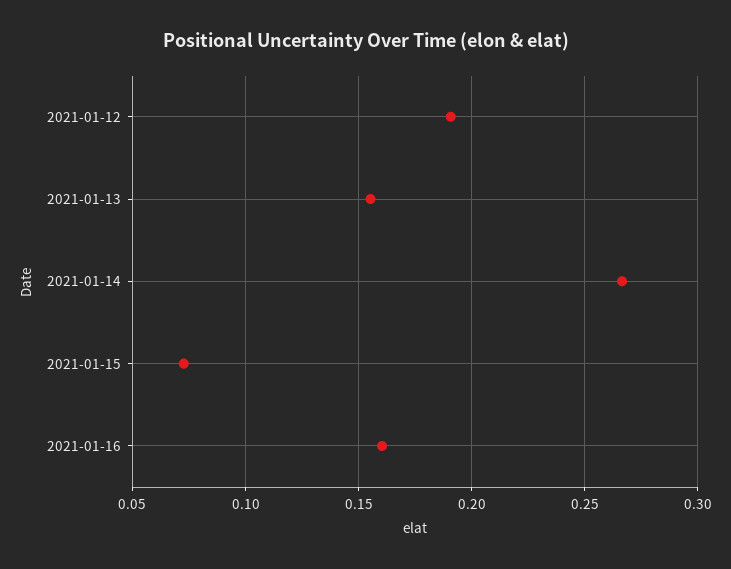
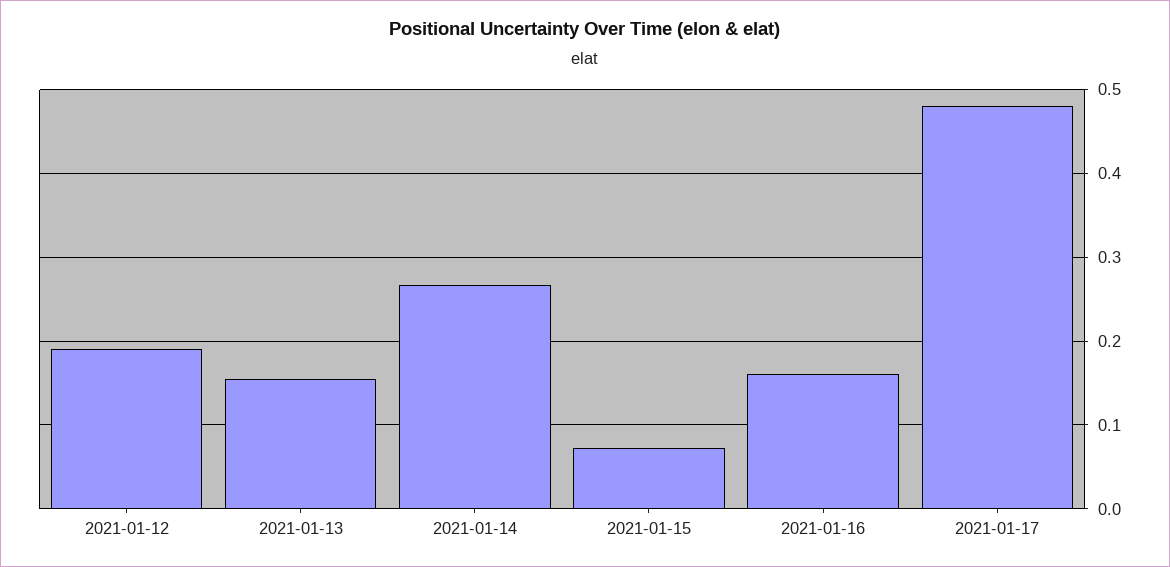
2021-01-17: none -> 0.48

